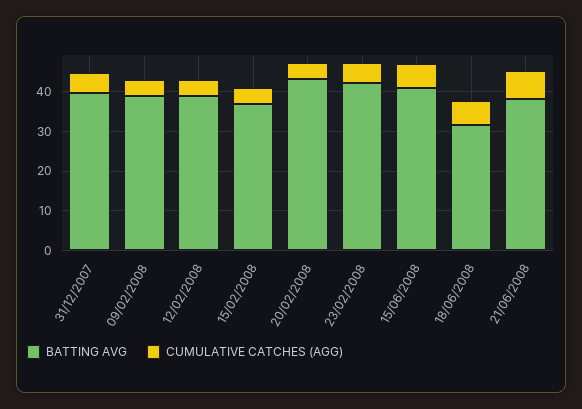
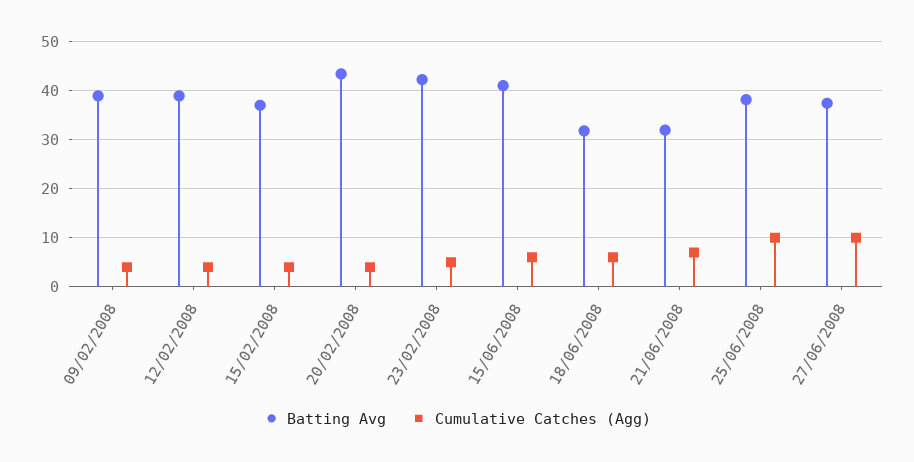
BATTING AVG, 31/12/2007: 40 -> none
CUMULATIVE CATCHES (AGG), 31/12/2007: 5 -> none
BATTING AVG, 21/06/2008: 37.5 -> 32
BATTING AVG, 25/06/2008: none -> 38
CUMULATIVE CATCHES (AGG), 25/06/2008: none -> 10
BATTING AVG, 27/06/2008: none -> 38
CUMULATIVE CATCHES (AGG), 27/06/2008: none -> 10

